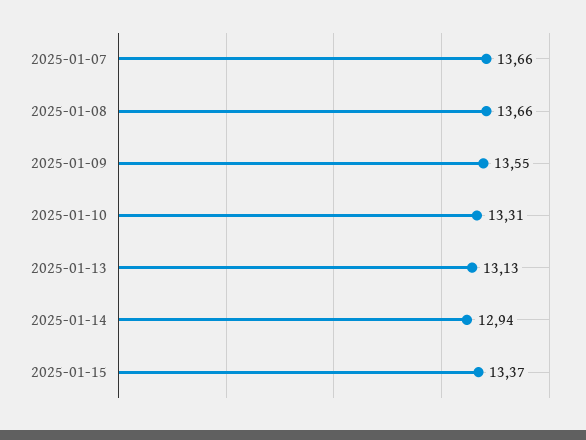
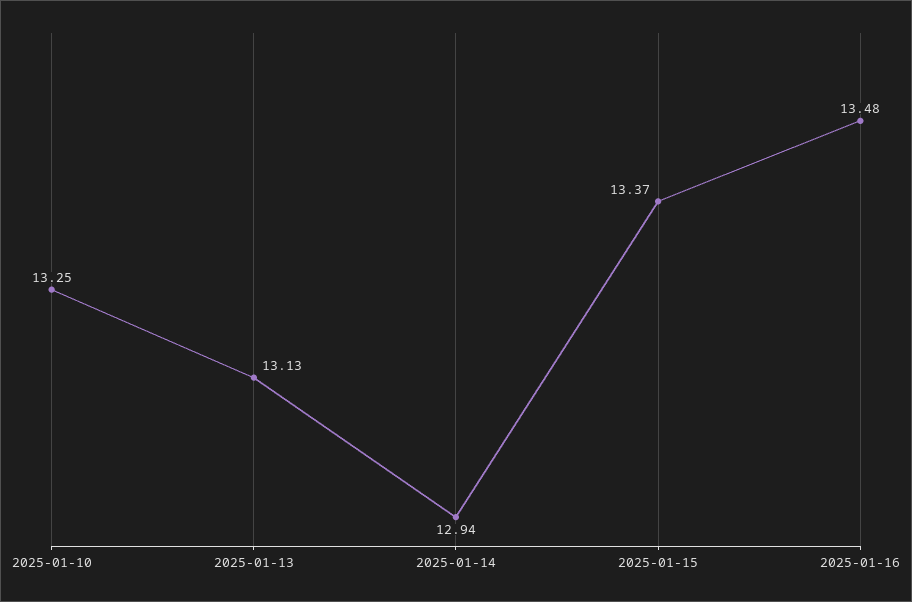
2025-01-07: 13.66 -> none
2025-01-08: 13.66 -> none
2025-01-09: 13.55 -> none
2025-01-10: 13.31 -> 13.25
2025-01-16: none -> 13.48

